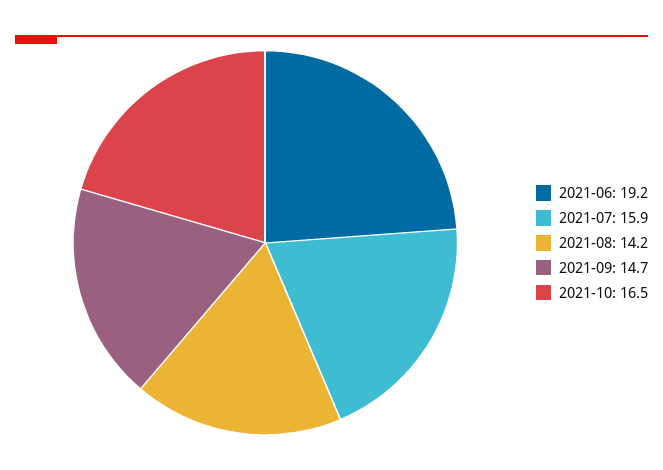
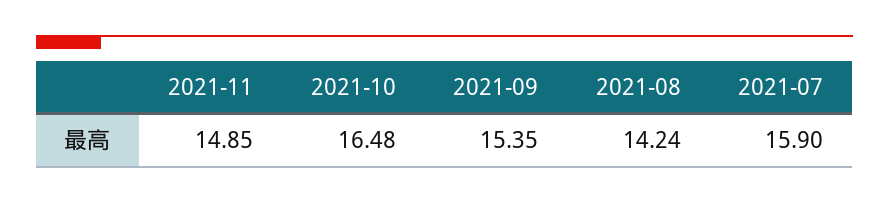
2021-06: 19.2 -> none
2021-09: 14.7 -> 15.35
2021-11: none -> 14.85

